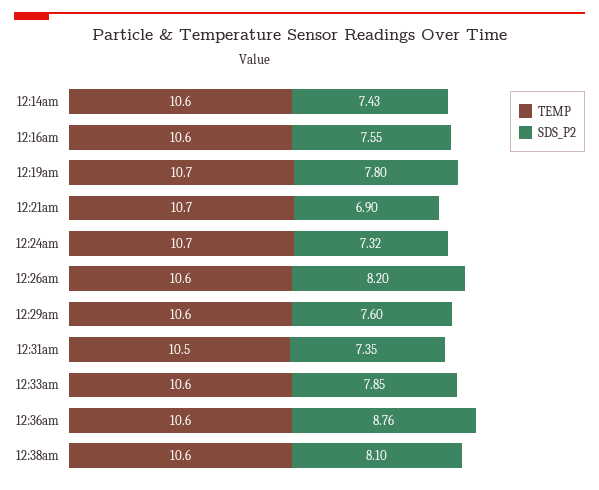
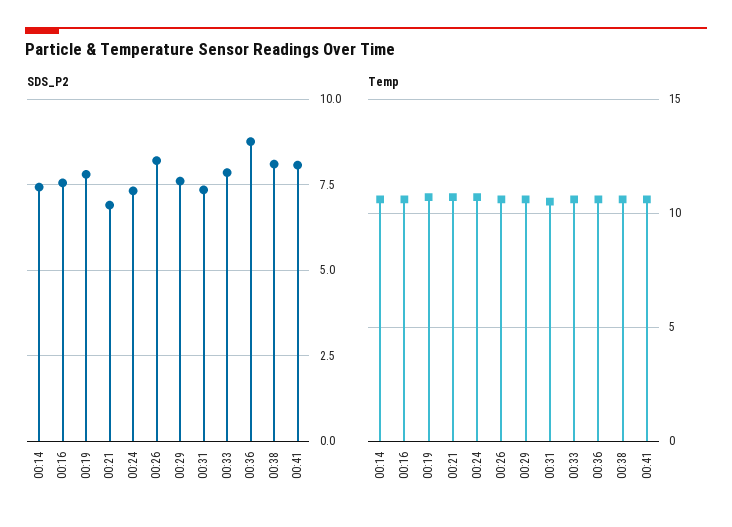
SDS_P2, 00:41: none -> 8
TEMP, 00:41: none -> 10.5

